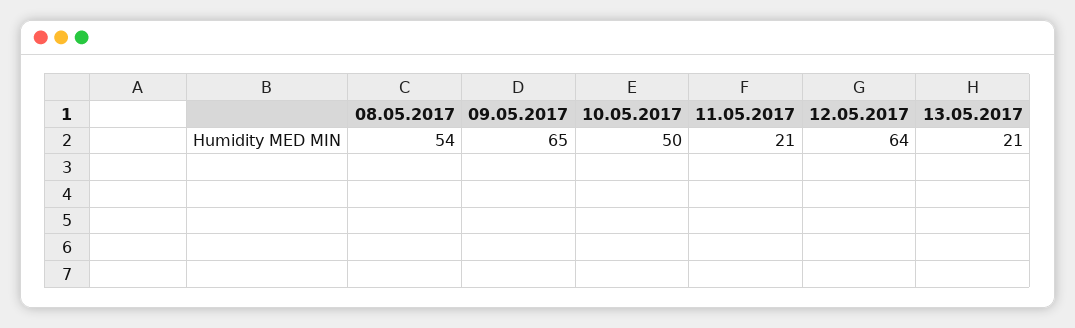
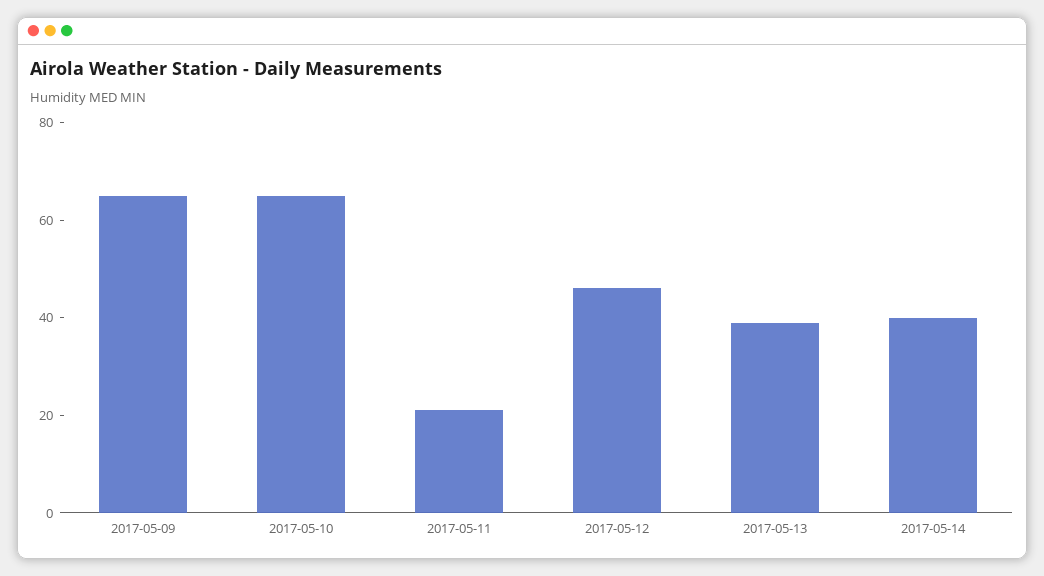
08.05.2017: 54 -> none
10.05.2017: 50 -> 65
12.05.2017: 64 -> 45
13.05.2017: 21 -> 40
2017-05-14: none -> 40

